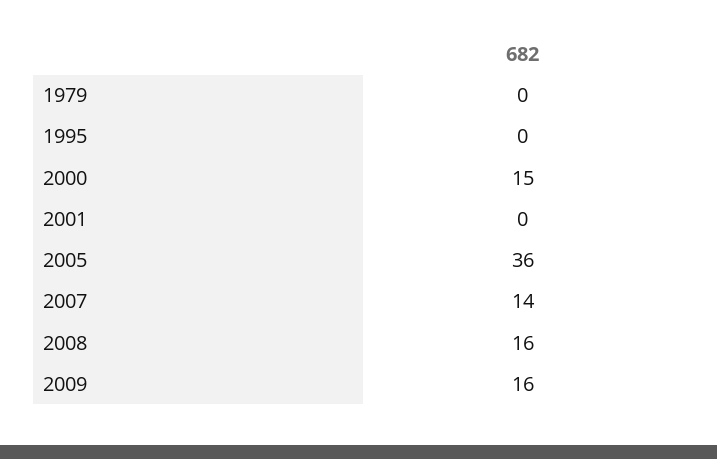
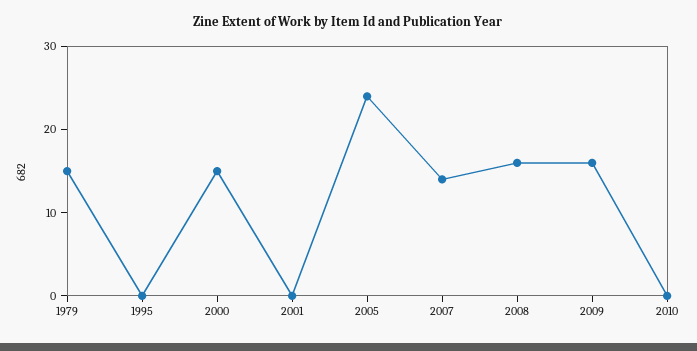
1979: 0 -> 15
2005: 36 -> 24
2010: none -> 0

